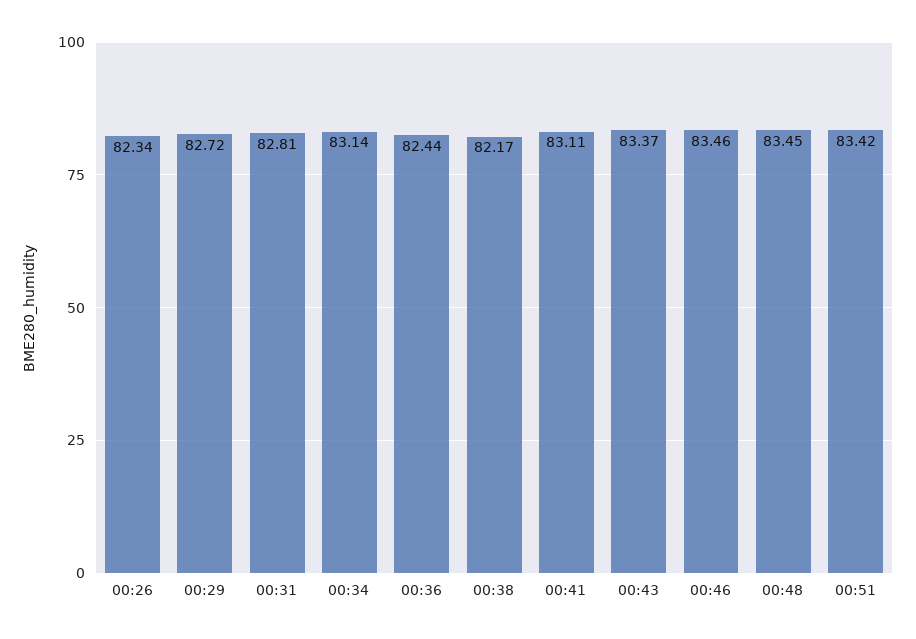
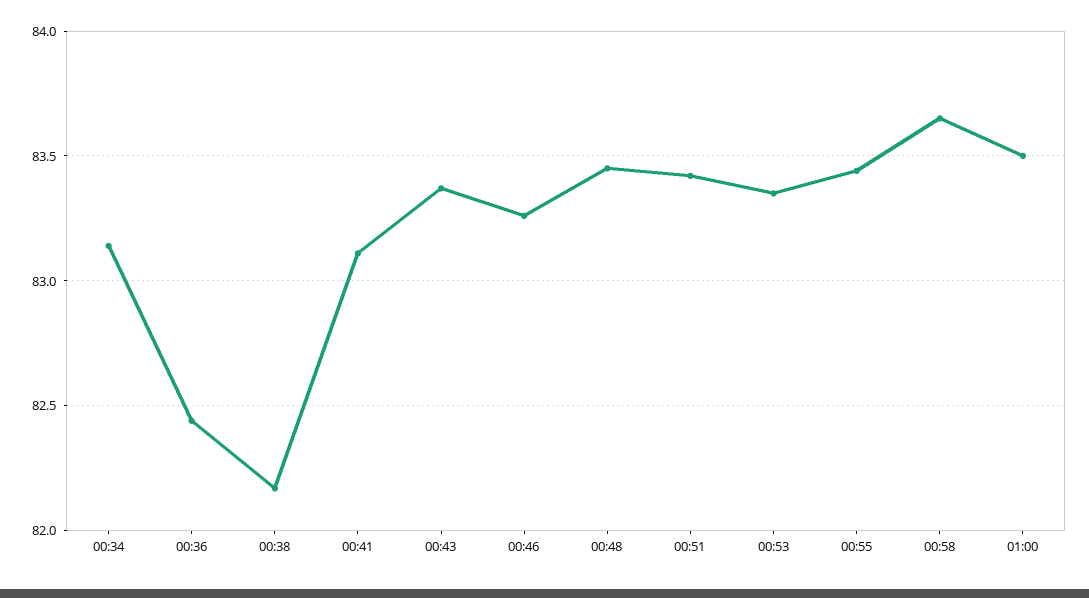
00:26: 82.34 -> none
00:29: 82.72 -> none
00:31: 82.81 -> none
00:46: 83.46 -> 83.25
00:53: none -> 83.35
00:55: none -> 83.45
00:58: none -> 83.65
01:00: none -> 83.5

